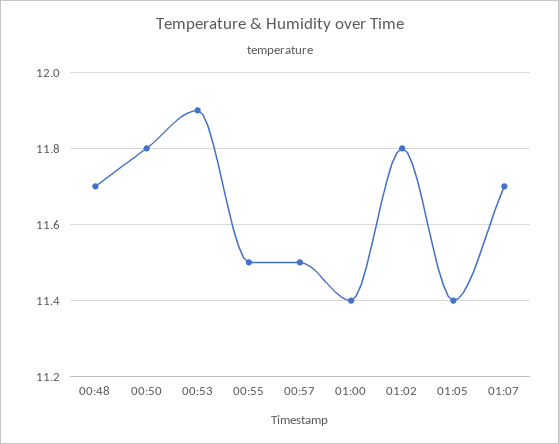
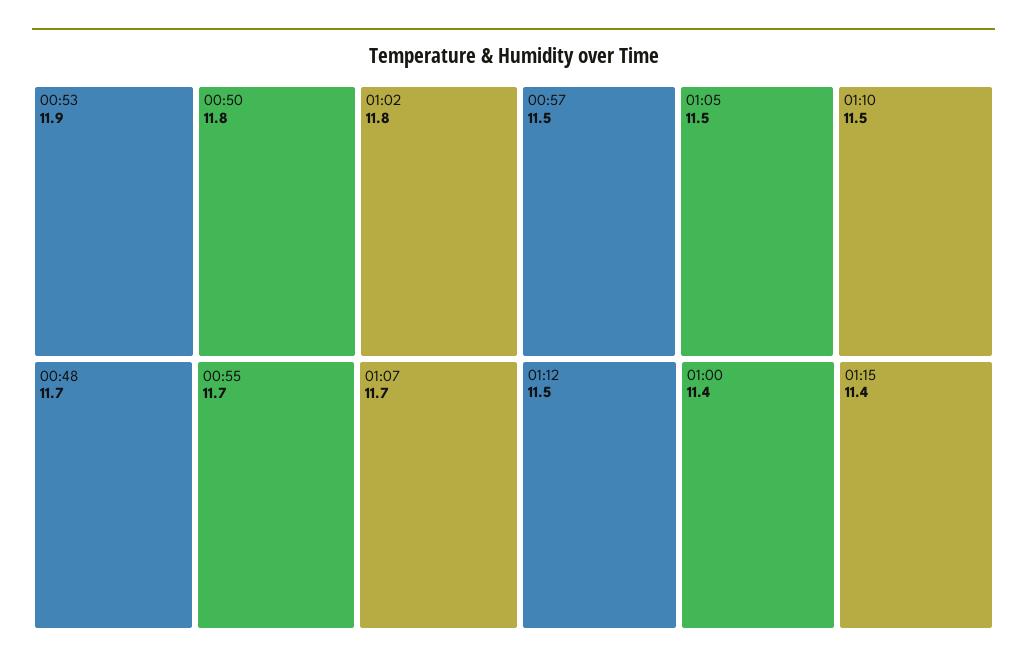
00:55: 11.5 -> 11.7
01:05: 11.4 -> 11.5
01:10: none -> 11.5
01:12: none -> 11.5
01:15: none -> 11.4

